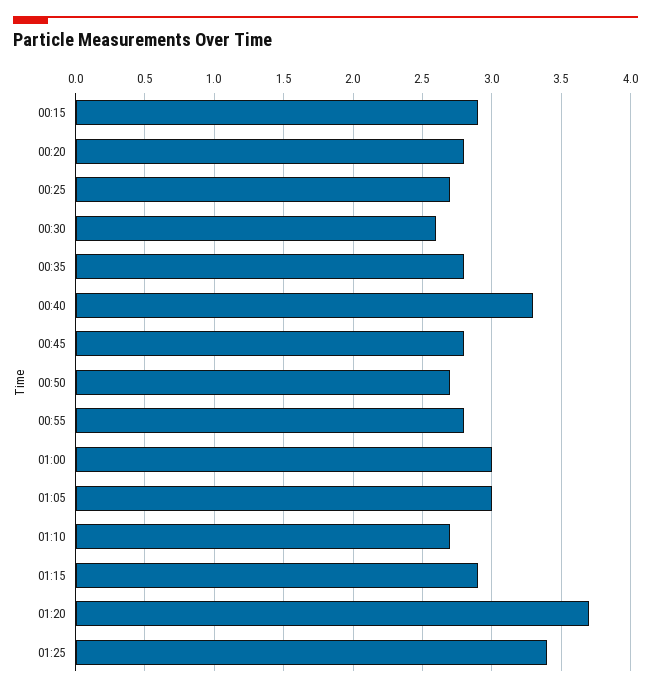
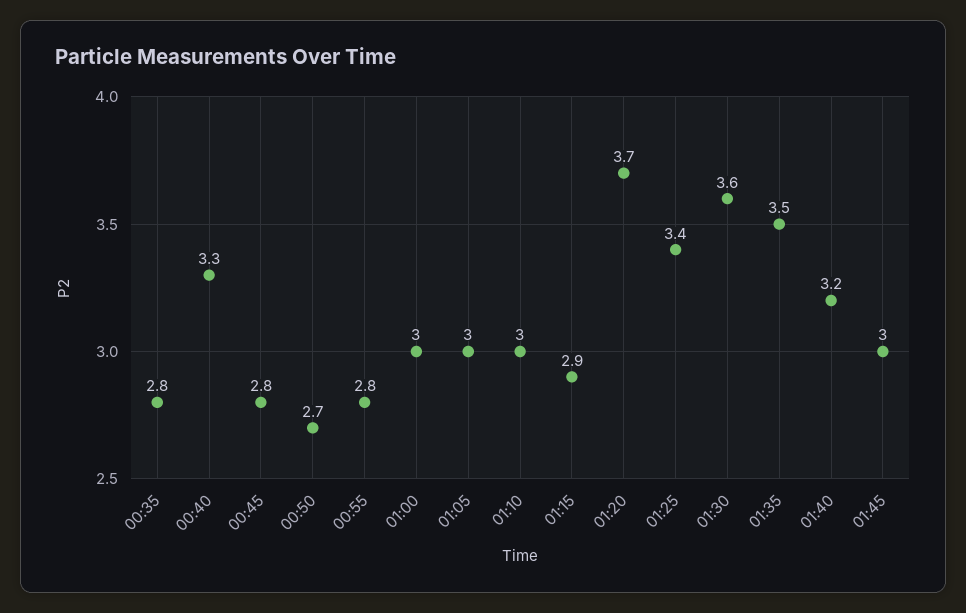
00:15: 2.9 -> none
00:20: 2.8 -> none
00:25: 2.7 -> none
00:30: 2.6 -> none
01:10: 2.7 -> 3
01:30: none -> 3.6
01:35: none -> 3.5
01:40: none -> 3.2
01:45: none -> 3

